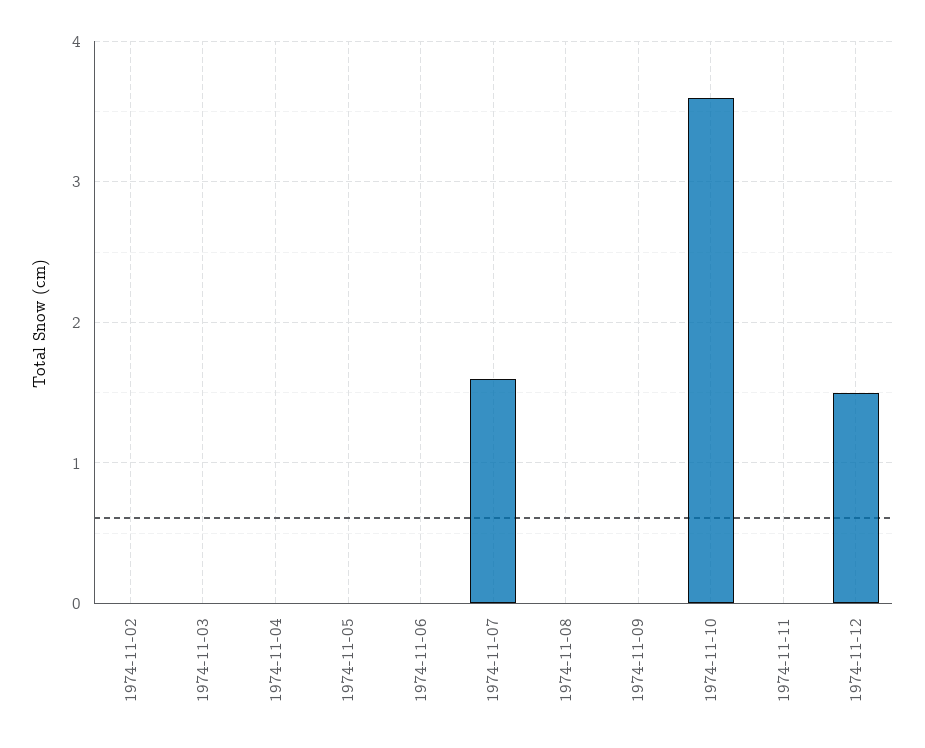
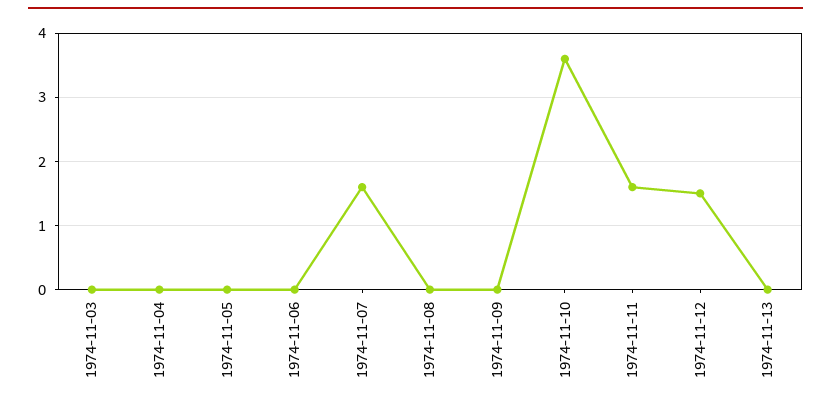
1974-11-02: 0 -> none
1974-11-11: 0 -> 1.6
1974-11-13: none -> 0

